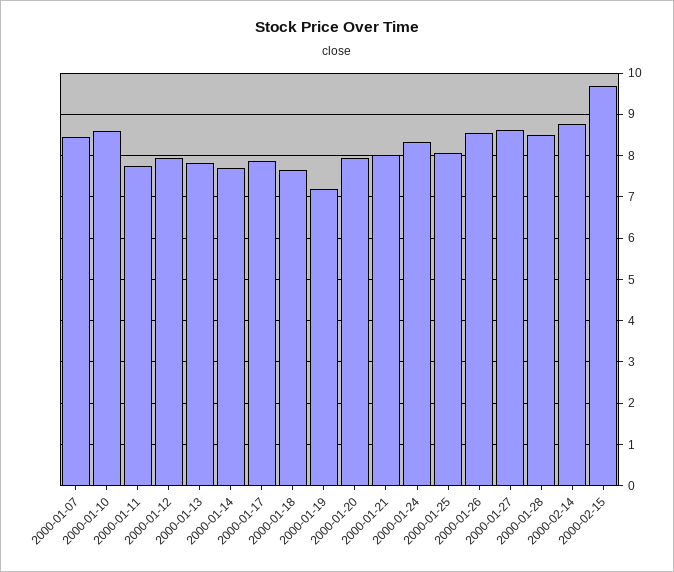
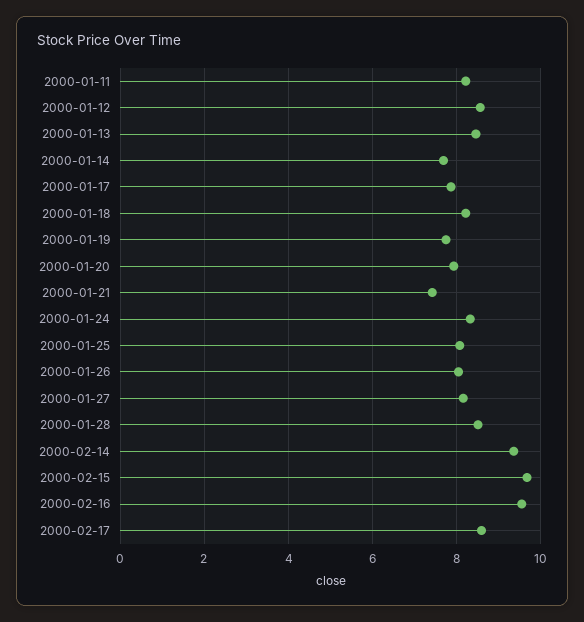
2000-01-07: 8.4 -> none
2000-01-10: 8.6 -> none
2000-01-11: 7.8 -> 8.2
2000-01-12: 8 -> 8.6
2000-01-13: 7.8 -> 8.4
2000-01-18: 7.6 -> 8.2
2000-01-19: 7.2 -> 7.8
2000-01-21: 8 -> 7.4
2000-01-26: 8.6 -> 8
2000-01-27: 8.6 -> 8.2
2000-02-14: 8.8 -> 9.4
2000-02-16: none -> 9.6
2000-02-17: none -> 8.6

